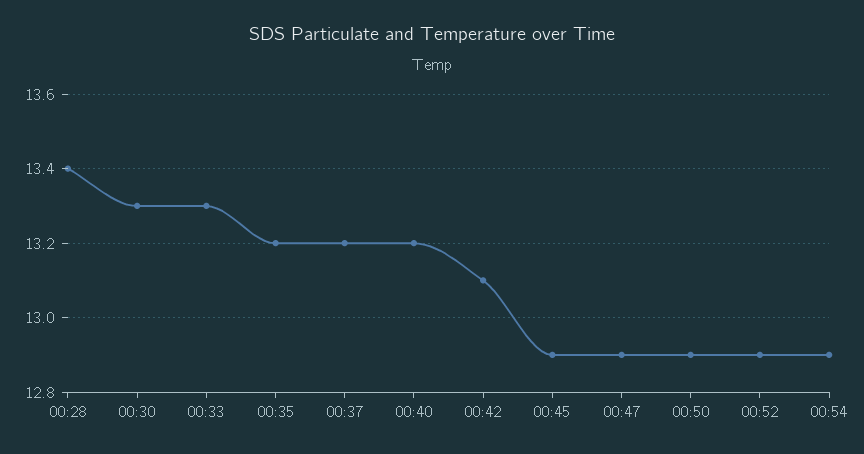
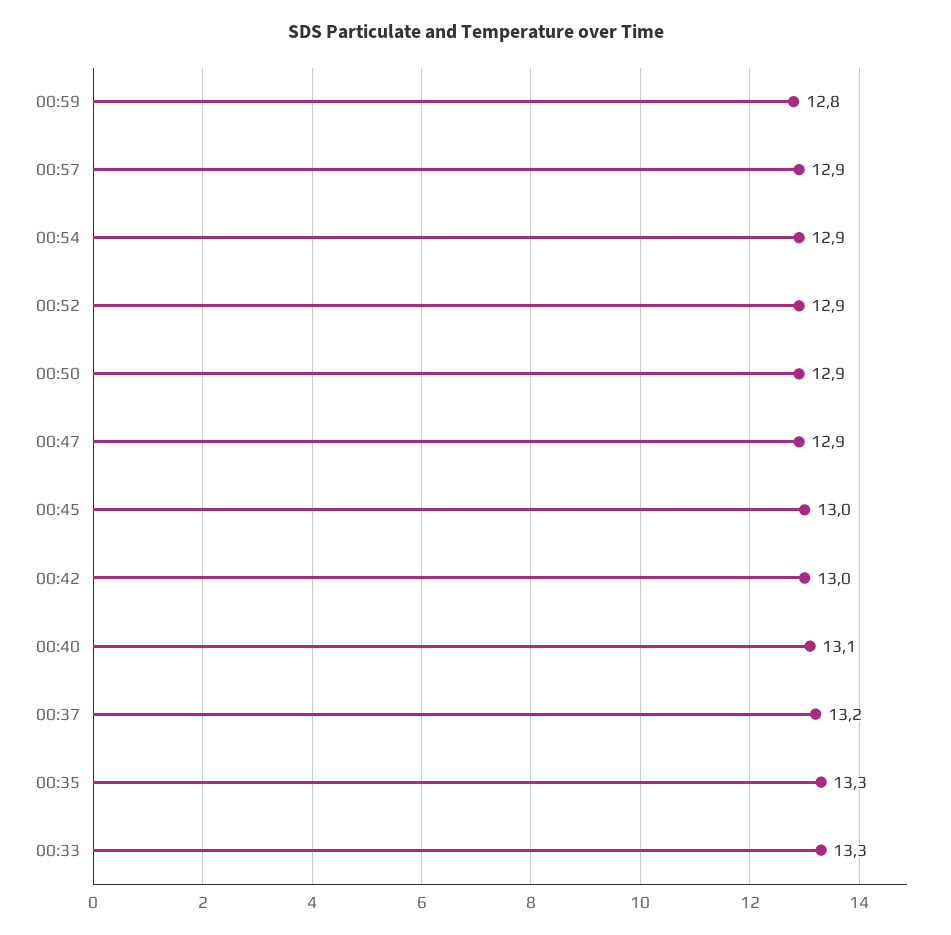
00:28: 13.4 -> none
00:30: 13.3 -> none
00:35: 13.2 -> 13.3
00:40: 13.2 -> 13.1
00:42: 13.1 -> 13
00:45: 12.9 -> 13
00:59: none -> 12.8
00:57: none -> 12.9

